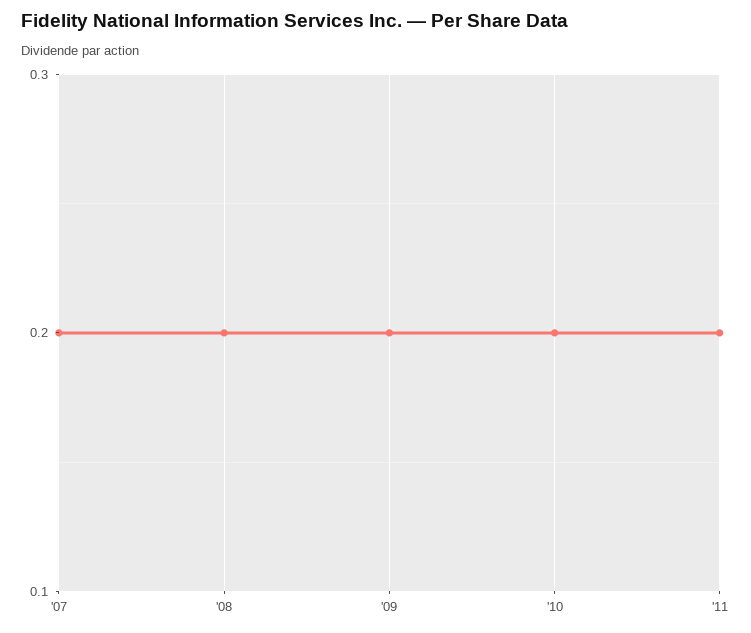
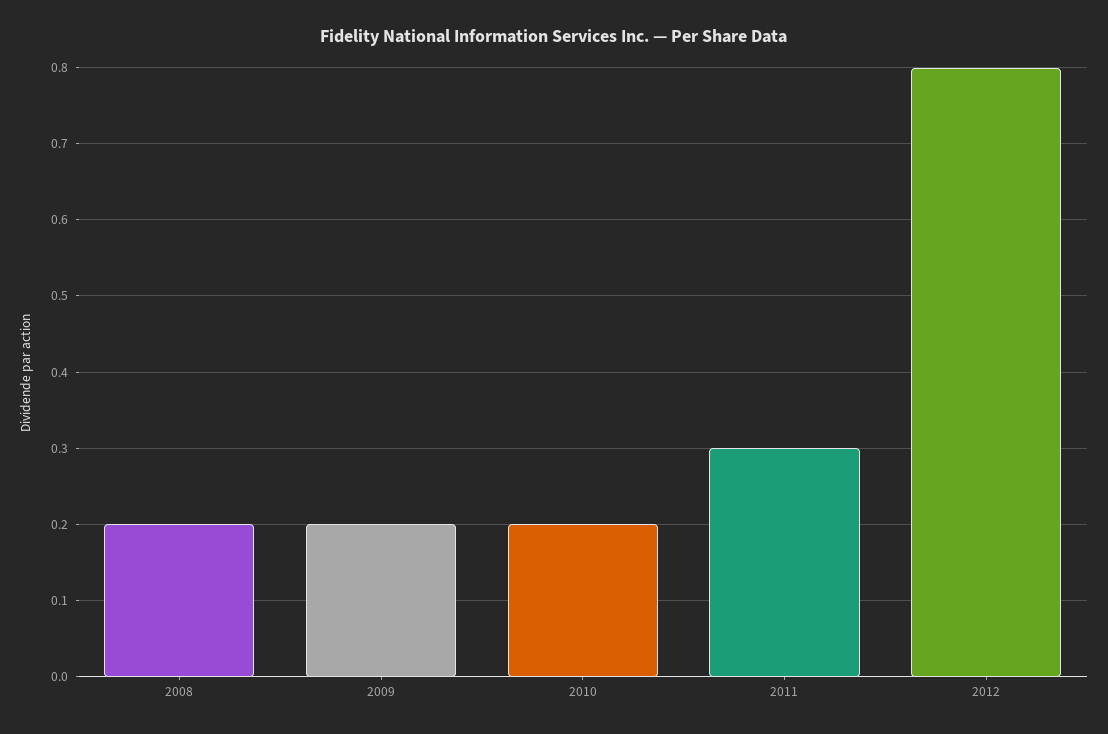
'07: 0.2 -> none
'11: 0.2 -> 0.3
2012: none -> 0.8

